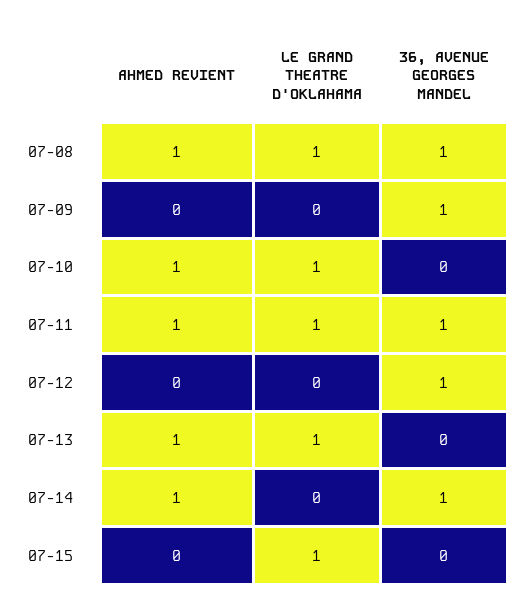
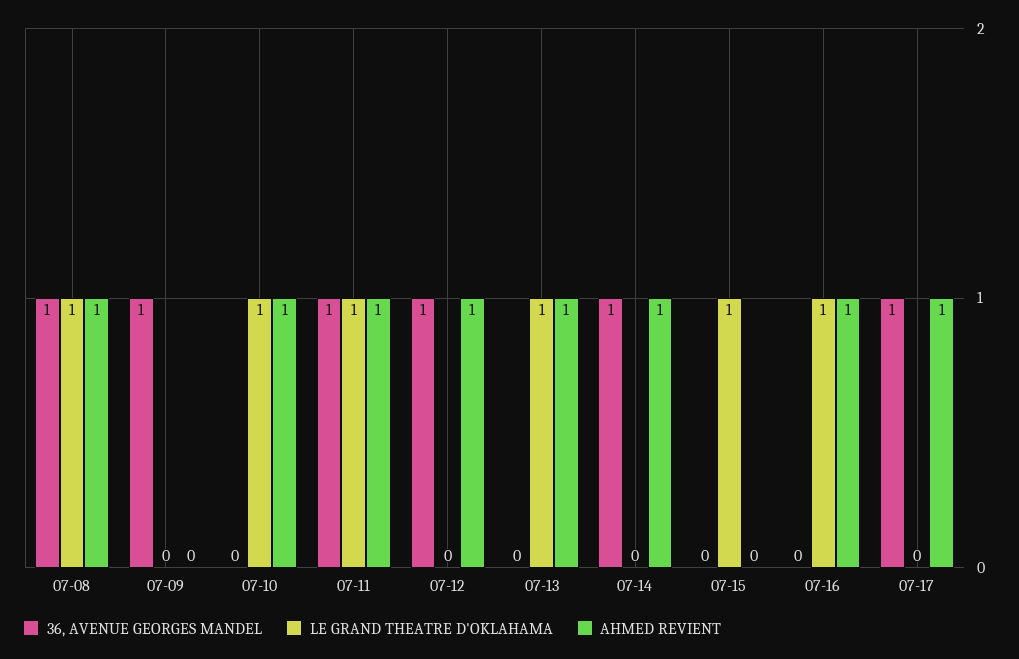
AHMED REVIENT, 07-12: 0 -> 1
36, AVENUE GEORGES MANDEL, 07-16: none -> 0
LE GRAND THEATRE D'OKLAHAMA, 07-16: none -> 1
AHMED REVIENT, 07-16: none -> 1
36, AVENUE GEORGES MANDEL, 07-17: none -> 1
LE GRAND THEATRE D'OKLAHAMA, 07-17: none -> 0
AHMED REVIENT, 07-17: none -> 1

